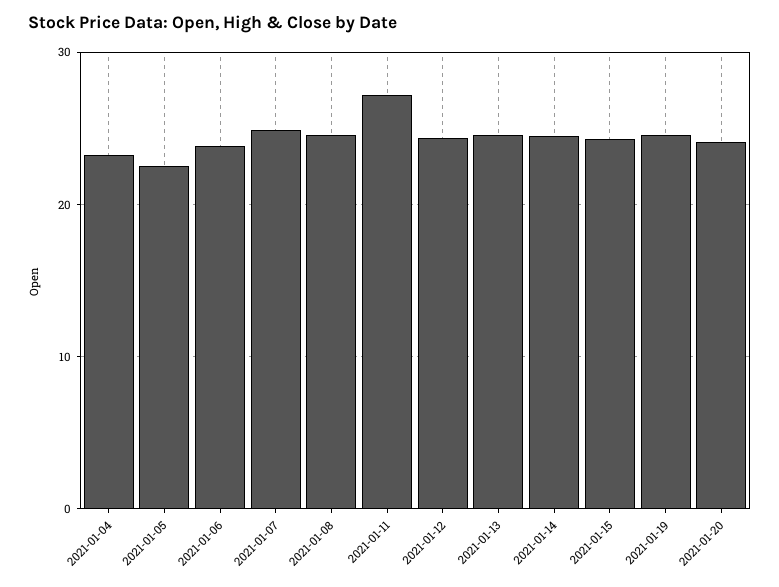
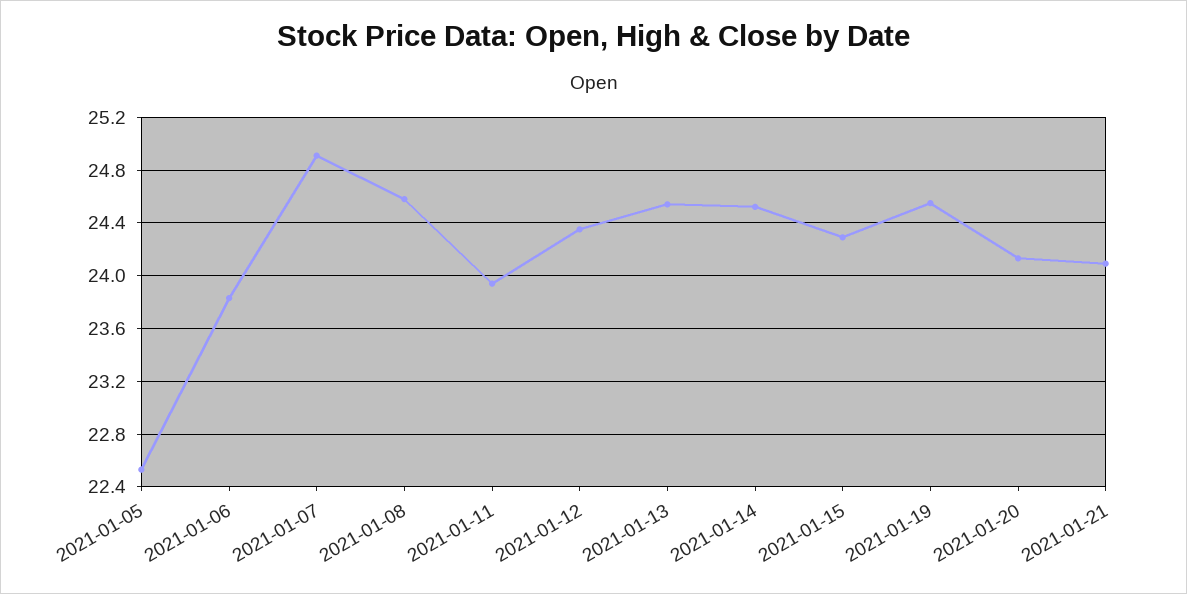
2021-01-04: 23 -> none
2021-01-11: 27 -> 23.95
2021-01-21: none -> 24.1

